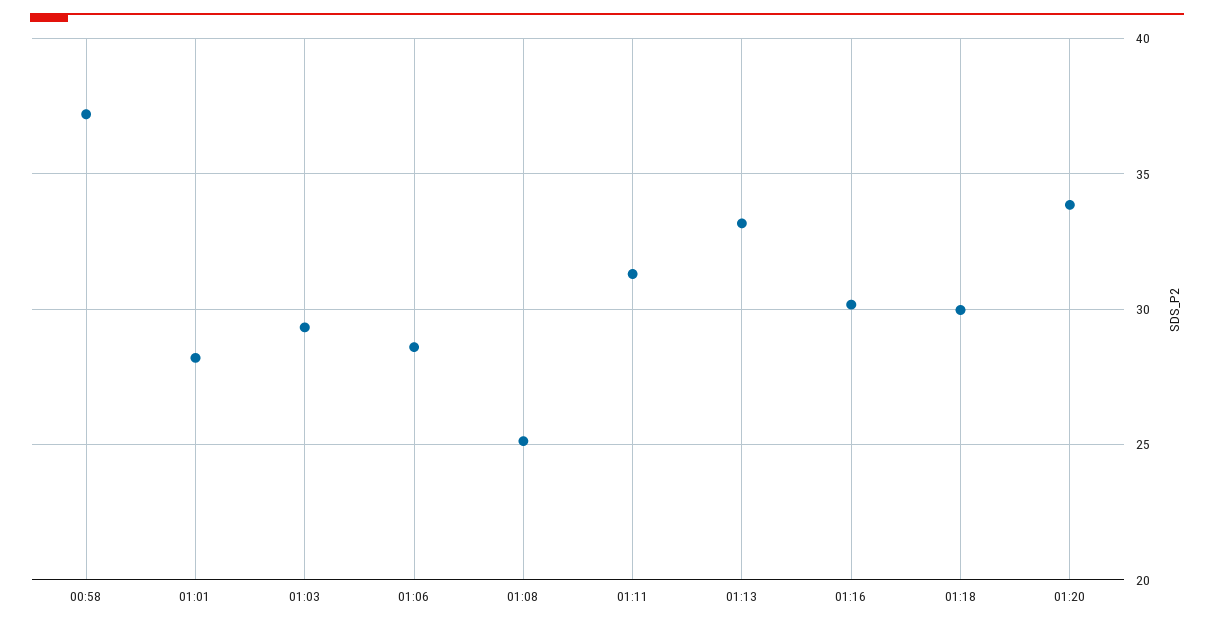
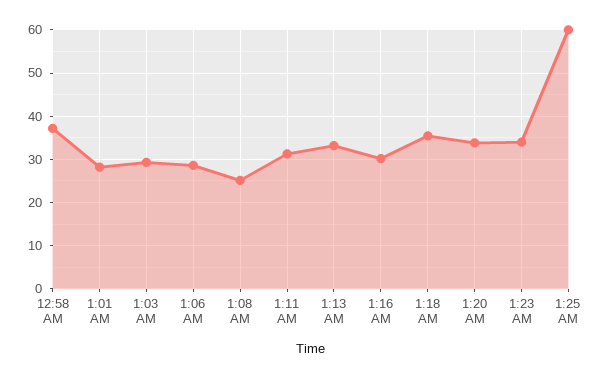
01:18: 30 -> 36
1:23 AM: none -> 34
1:25 AM: none -> 60

